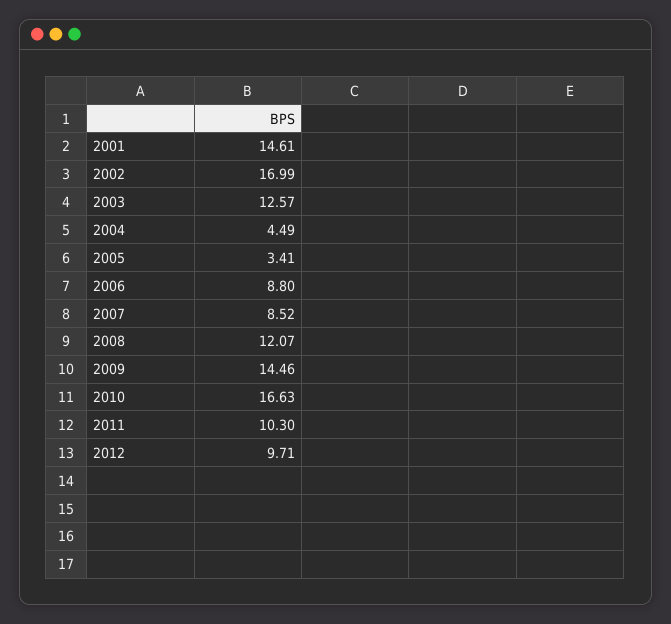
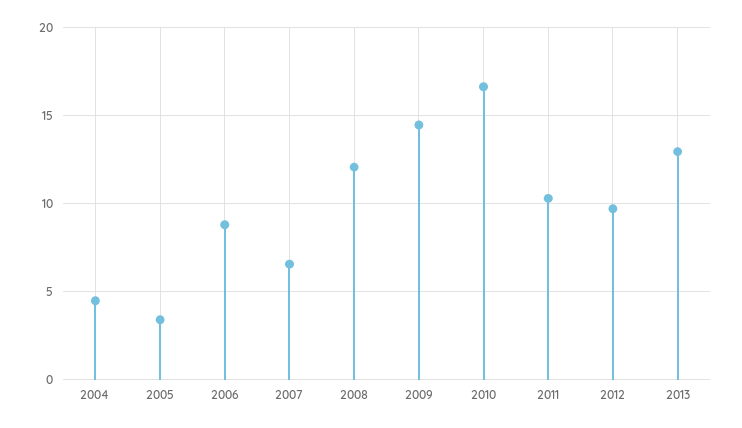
2001: 14.61 -> none
2002: 16.99 -> none
2003: 12.57 -> none
2007: 8.52 -> 6.5
2013: none -> 13

